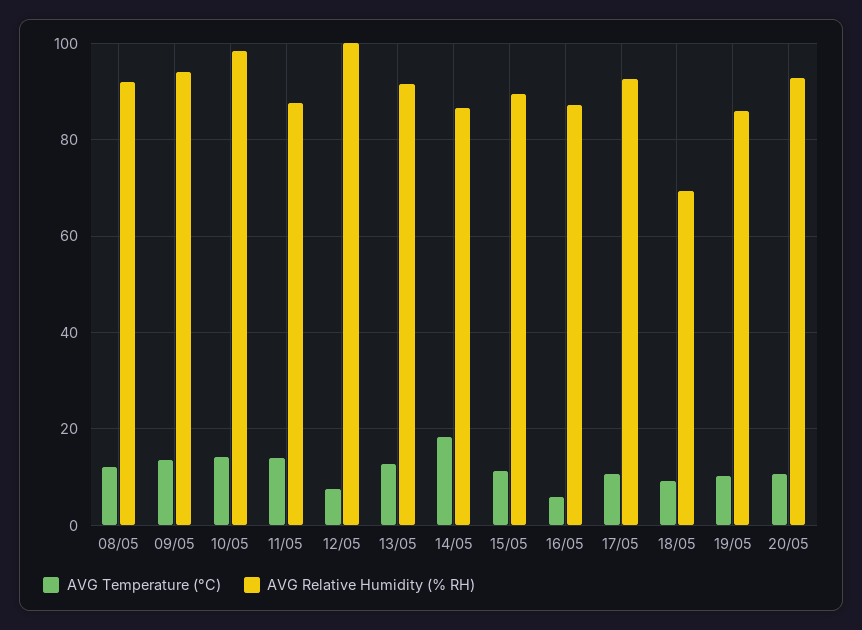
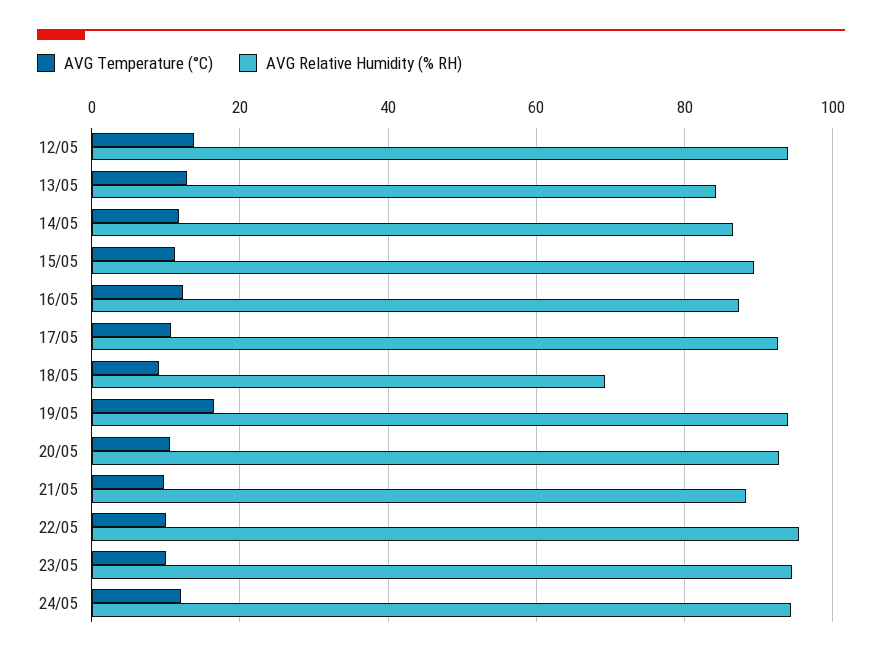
AVG Temperature (°C), 08/05: 12 -> none
AVG Relative Humidity (% RH), 08/05: 92 -> none
AVG Temperature (°C), 09/05: 14 -> none
AVG Relative Humidity (% RH), 09/05: 94 -> none
AVG Temperature (°C), 10/05: 14 -> none
AVG Relative Humidity (% RH), 10/05: 98 -> none
AVG Temperature (°C), 11/05: 14 -> none
AVG Relative Humidity (% RH), 11/05: 88 -> none
AVG Temperature (°C), 12/05: 8 -> 14
AVG Relative Humidity (% RH), 12/05: 100 -> 94
AVG Relative Humidity (% RH), 13/05: 92 -> 84
AVG Temperature (°C), 14/05: 18 -> 12
AVG Temperature (°C), 16/05: 6 -> 12
AVG Temperature (°C), 19/05: 10 -> 16
AVG Relative Humidity (% RH), 19/05: 86 -> 94
AVG Temperature (°C), 21/05: none -> 10
AVG Relative Humidity (% RH), 21/05: none -> 88
AVG Temperature (°C), 22/05: none -> 10
AVG Relative Humidity (% RH), 22/05: none -> 96
AVG Temperature (°C), 23/05: none -> 10
AVG Relative Humidity (% RH), 23/05: none -> 94
AVG Temperature (°C), 24/05: none -> 12
AVG Relative Humidity (% RH), 24/05: none -> 94

